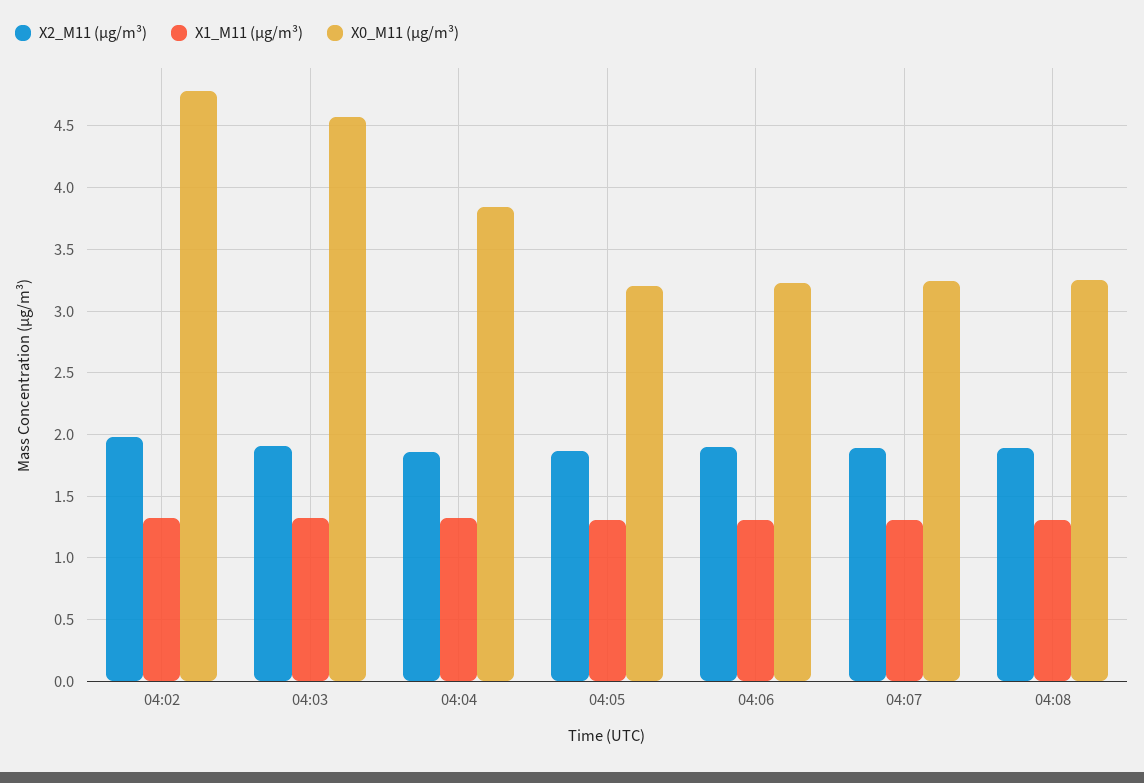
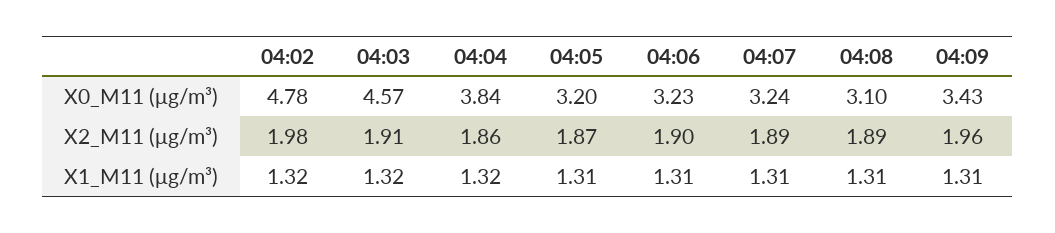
X0_M11 (μg/m³), 04:08: 3.25 -> 3.1
X0_M11 (μg/m³), 04:09: none -> 3.43
X2_M11 (μg/m³), 04:09: none -> 1.96
X1_M11 (μg/m³), 04:09: none -> 1.31

